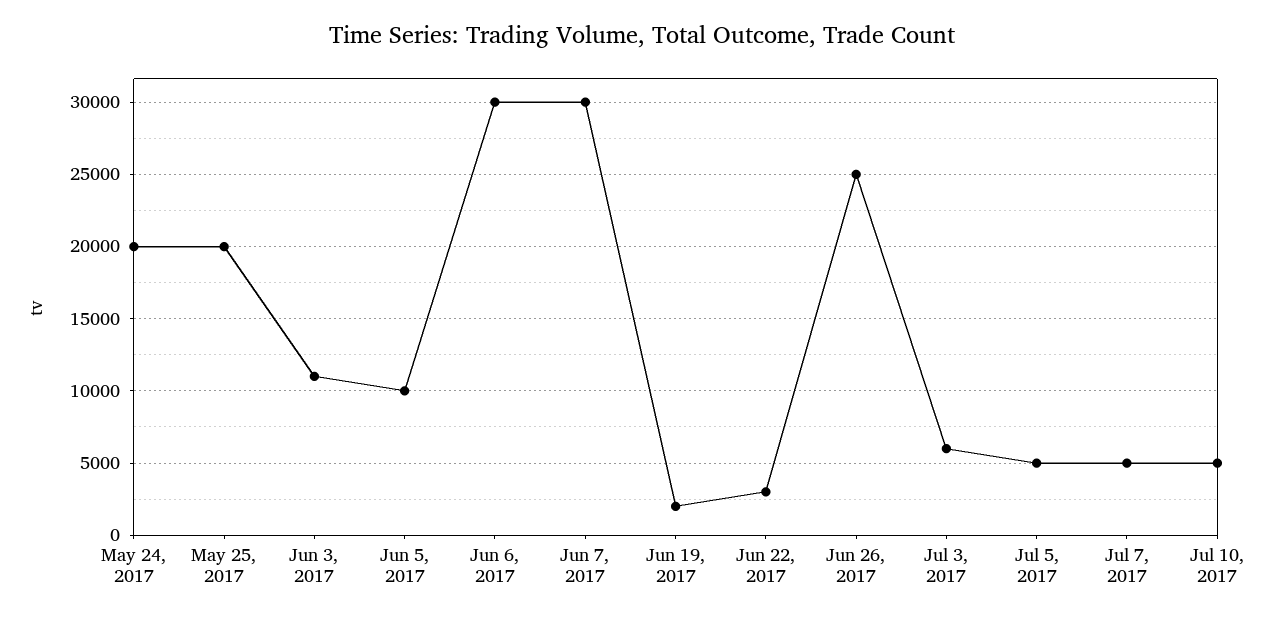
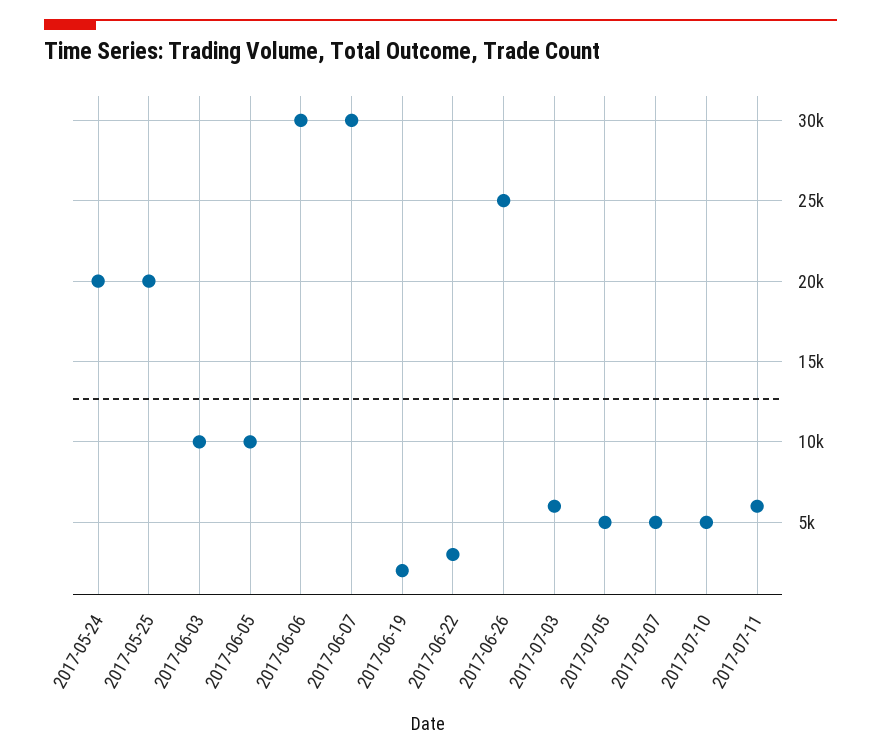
Jun 3, 2017: 11000 -> 10000
2017-07-11: none -> 6000

